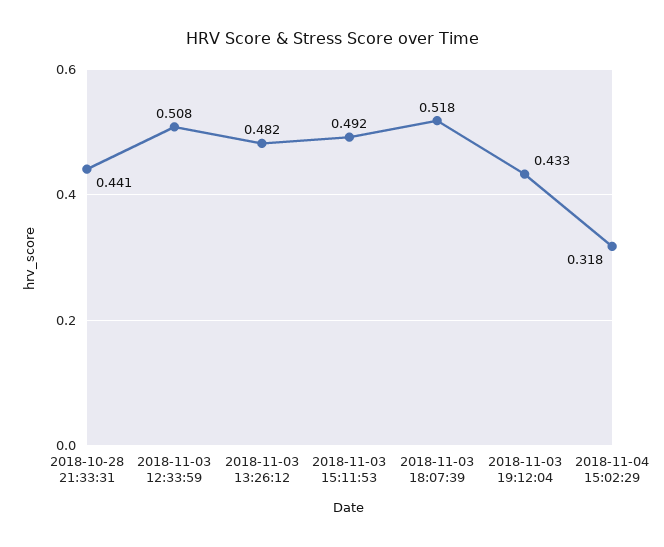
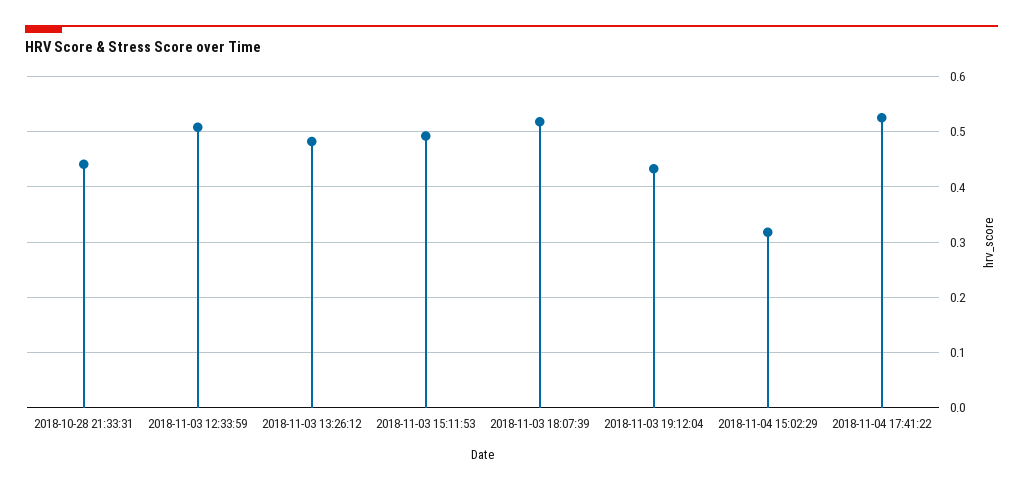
2018-11-04 17:41:22: none -> 0.52

